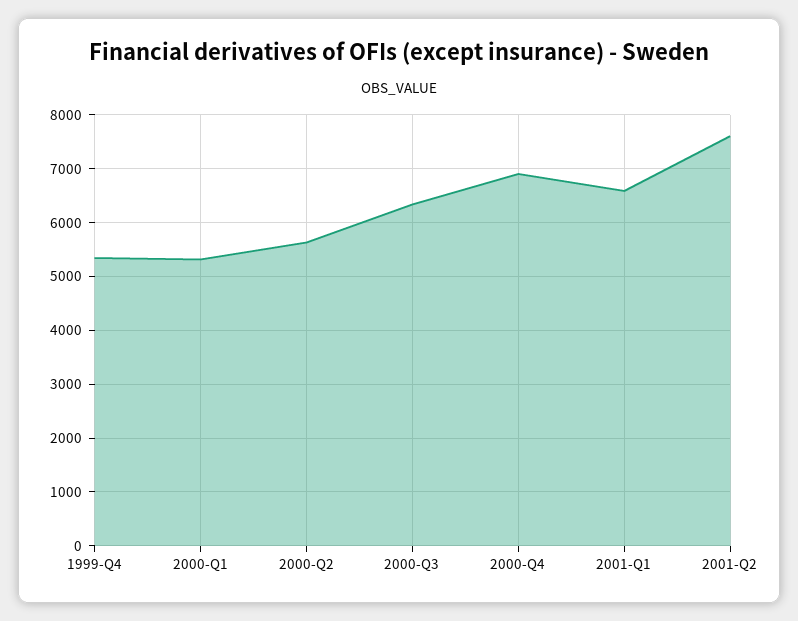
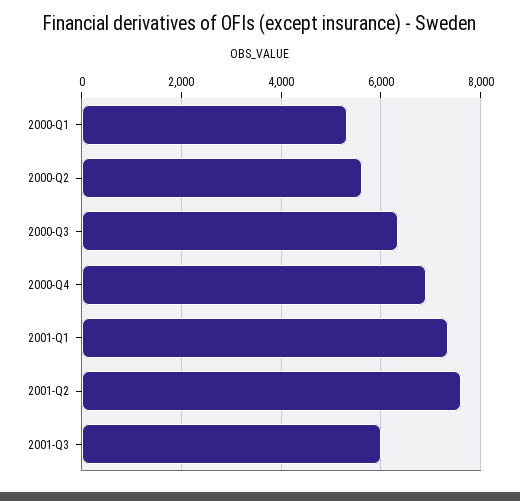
1999-Q4: 5400 -> none
2001-Q1: 6600 -> 7400
2001-Q3: none -> 6000

